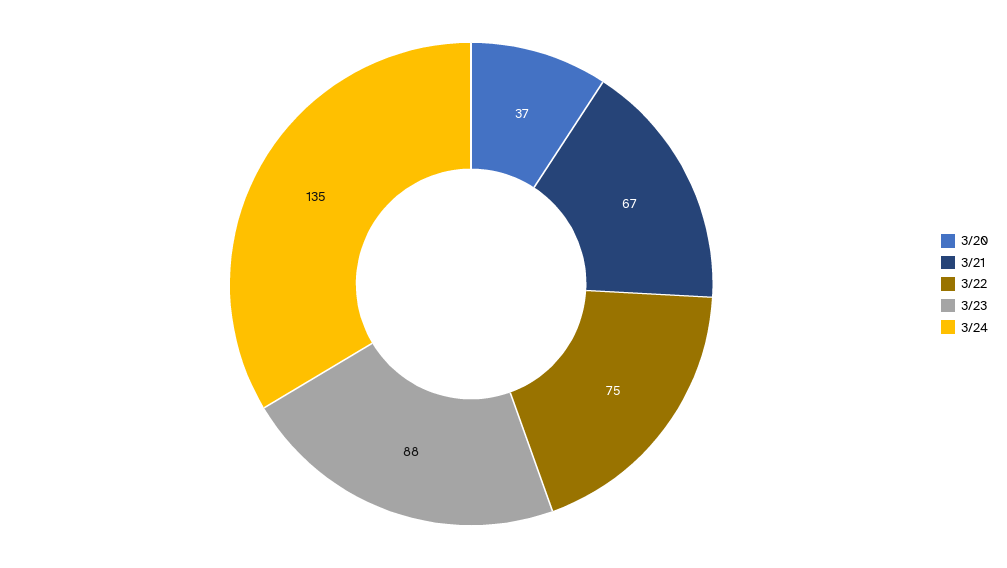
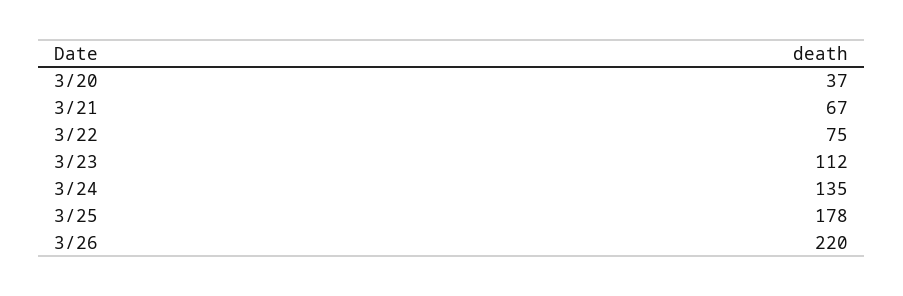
3/23: 88 -> 112
3/25: none -> 178
3/26: none -> 220

